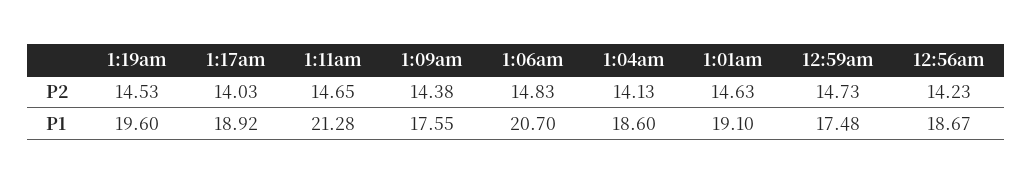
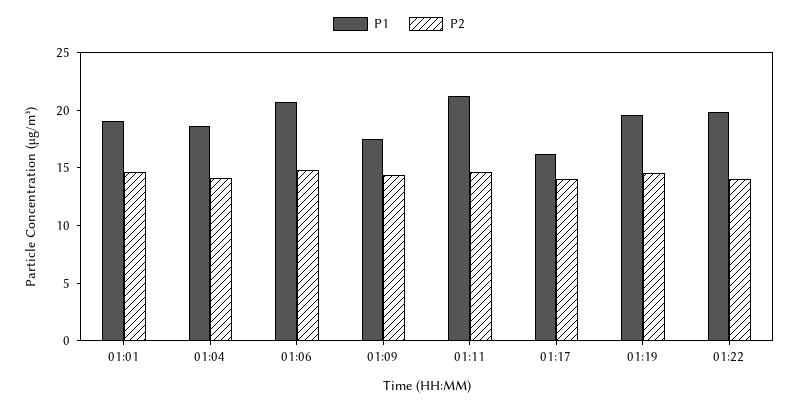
P2, 12:59am: 14.73 -> none
P2, 12:56am: 14.23 -> none
P1, 1:17am: 18.92 -> 16
P1, 12:59am: 17.48 -> none
P1, 12:56am: 18.67 -> none
P1, 01:22: none -> 20
P2, 01:22: none -> 14

